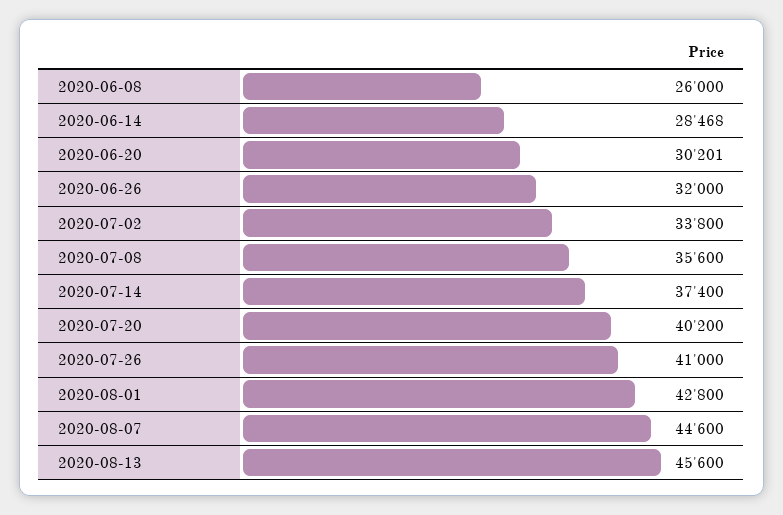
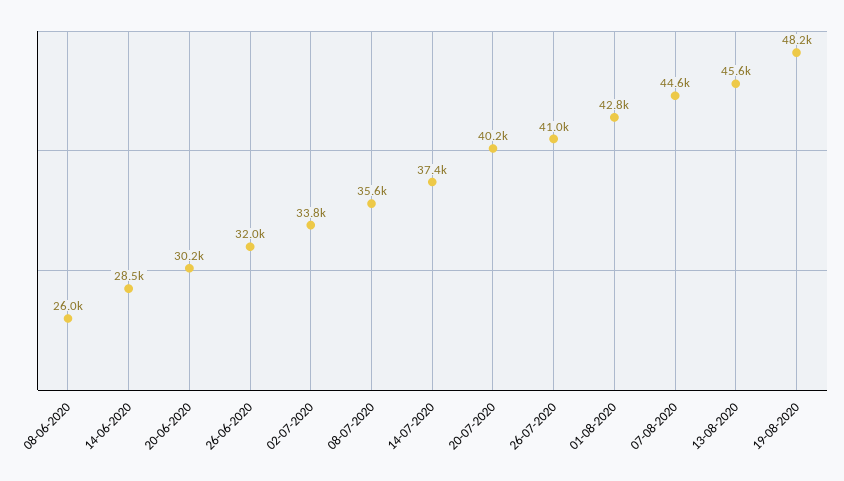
19-08-2020: none -> 48200

